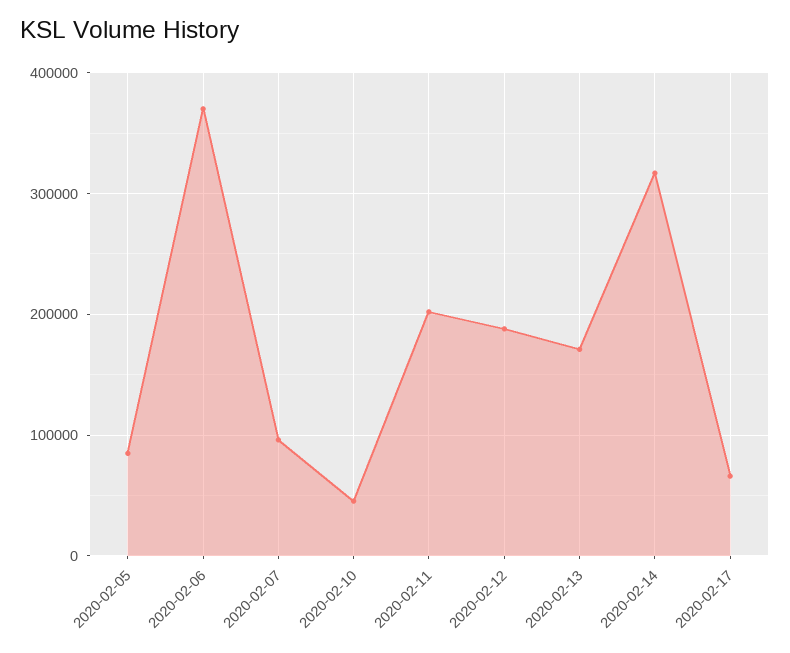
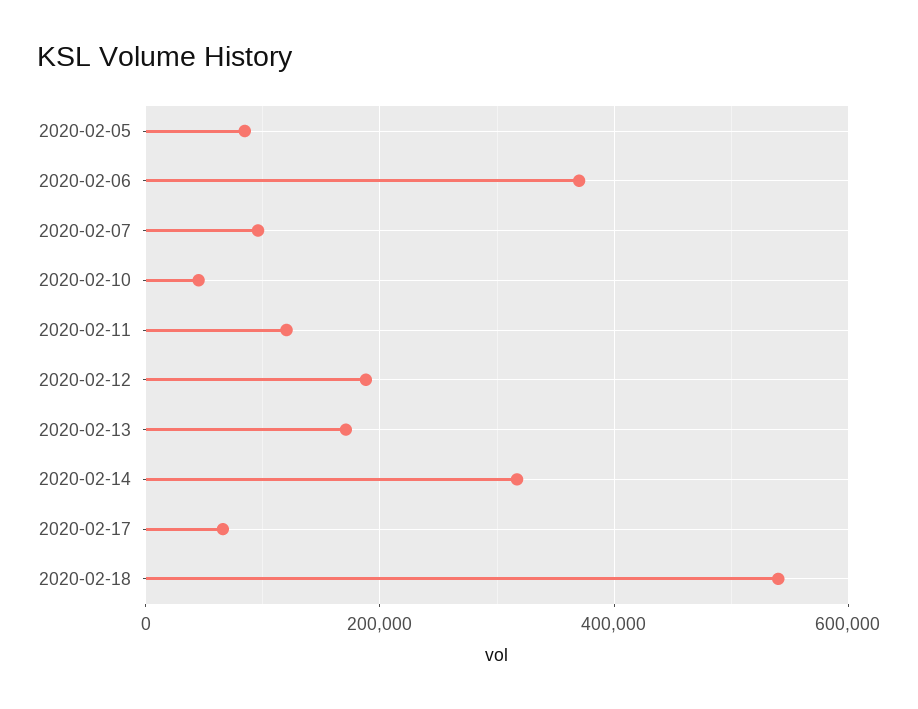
2020-02-11: 200000 -> 120000
2020-02-18: none -> 540000

